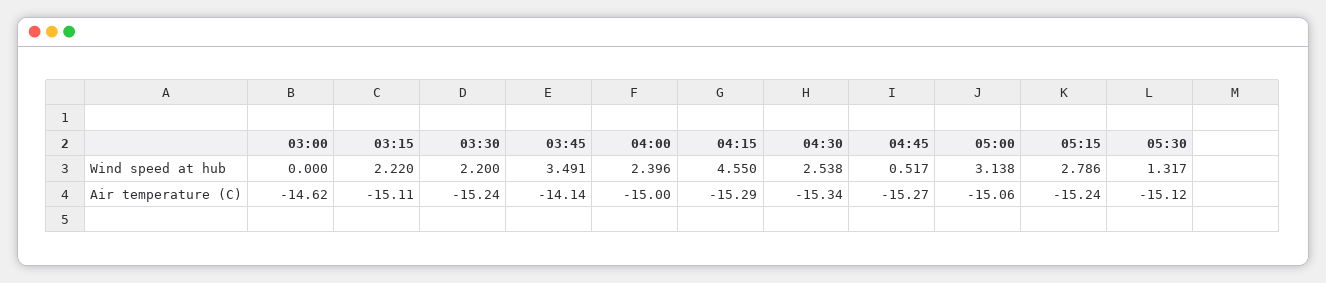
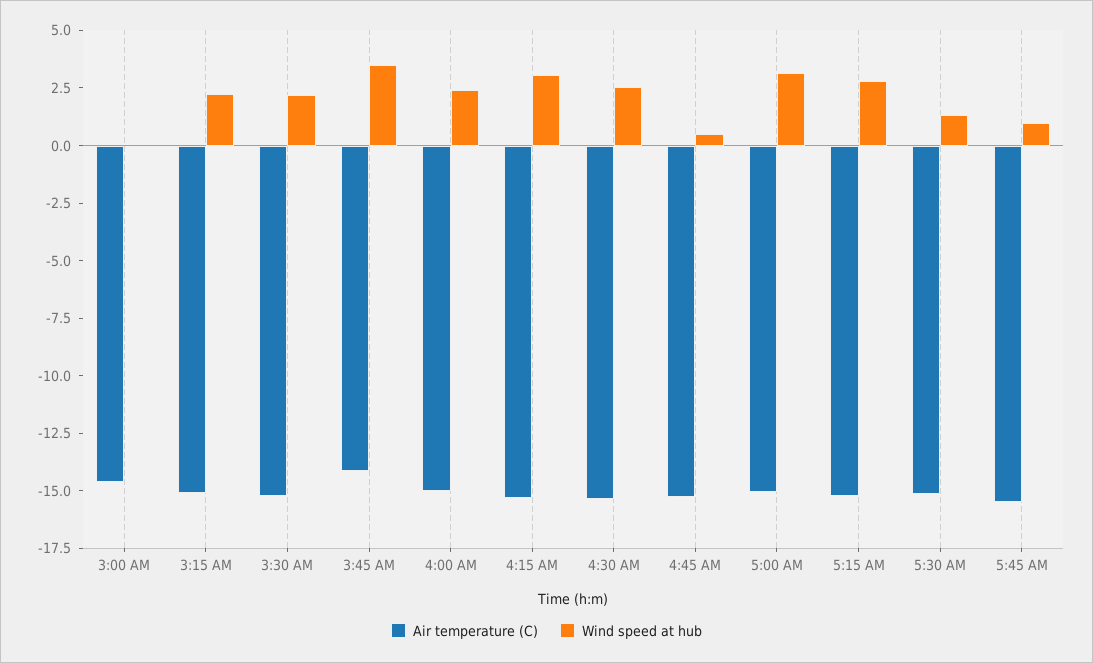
Wind speed at hub, 04:15: 4.55 -> 3
Air temperature (C), 5:45 AM: none -> -15.5
Wind speed at hub, 5:45 AM: none -> 1

